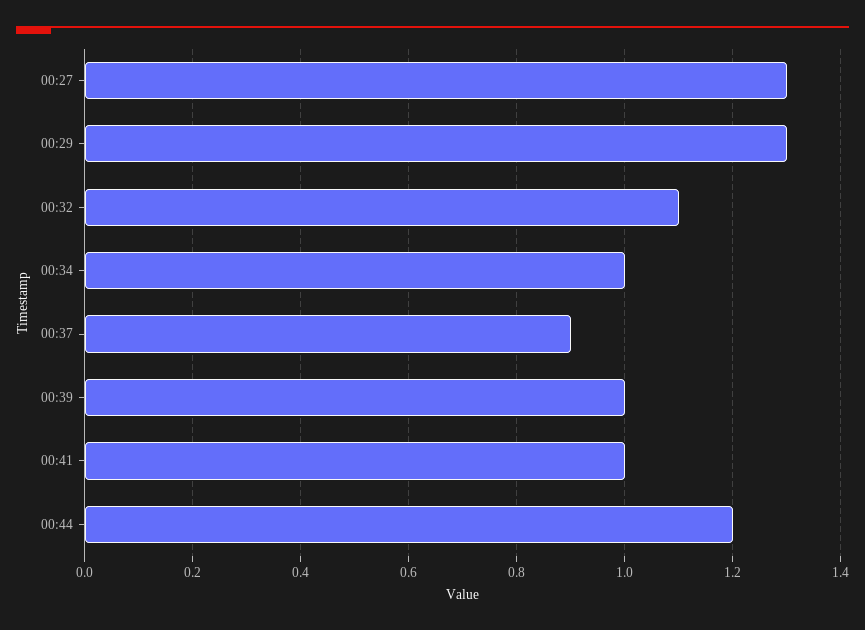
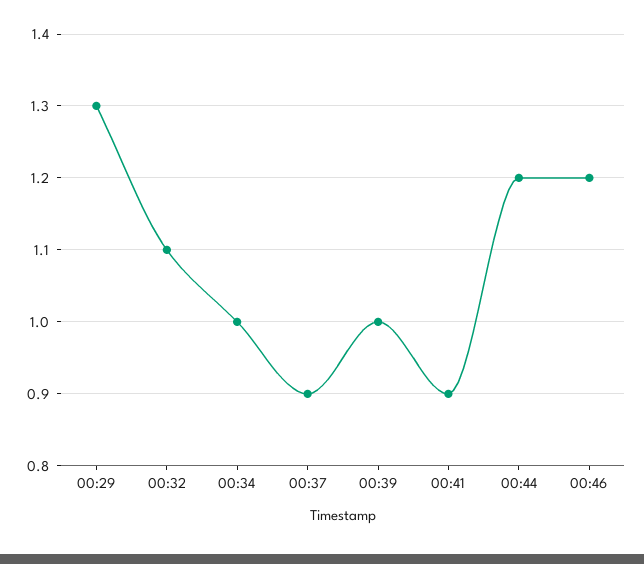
00:27: 1.3 -> none
00:41: 1 -> 0.9
00:46: none -> 1.2

